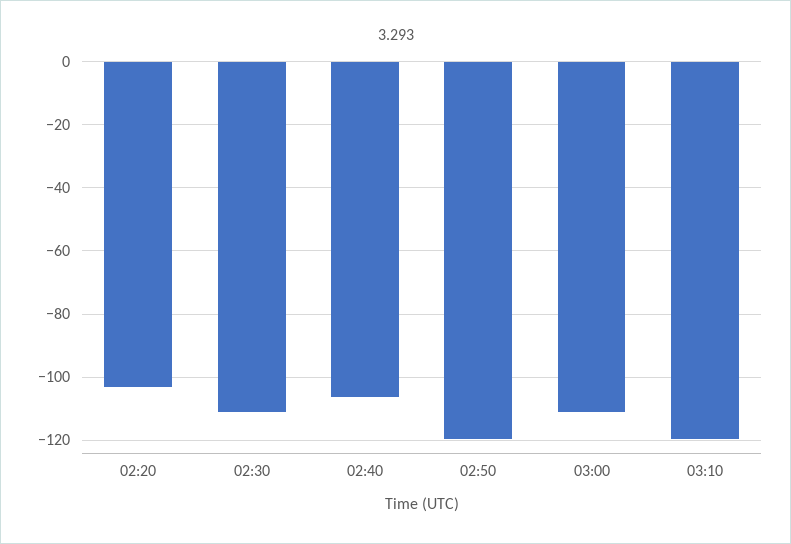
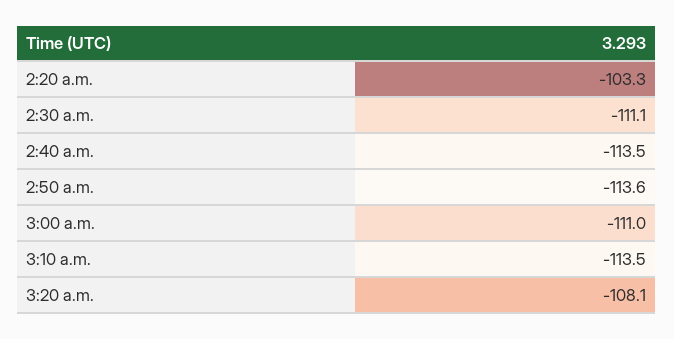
02:40: -106 -> -113.5
02:50: -120 -> -113.6
03:10: -120 -> -113.5
3:20 a.m.: none -> -108.1

